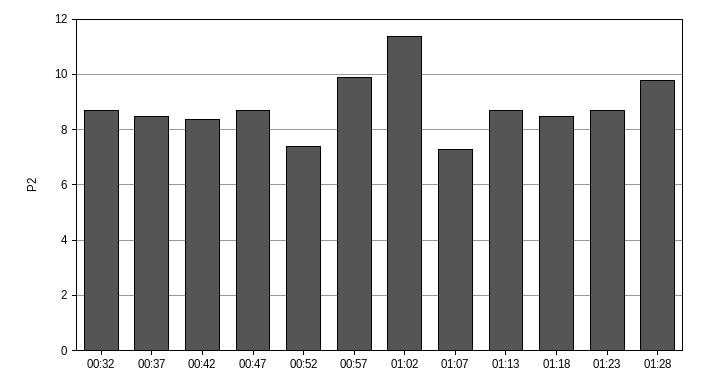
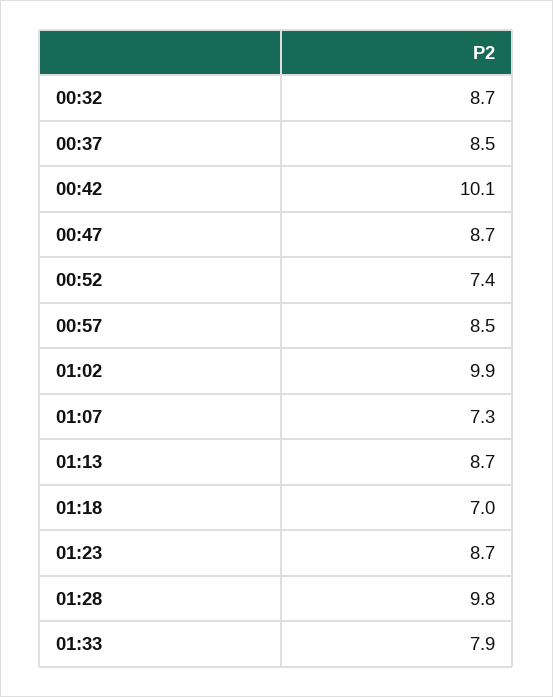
00:42: 8.5 -> 10.1
00:57: 10 -> 8.5
01:02: 11.5 -> 9.9
01:18: 8.5 -> 7
01:33: none -> 7.9

